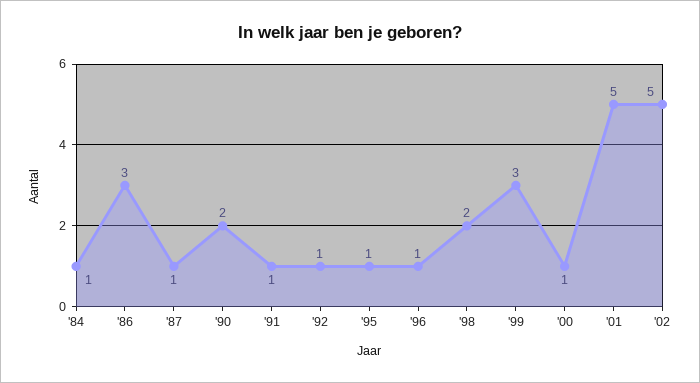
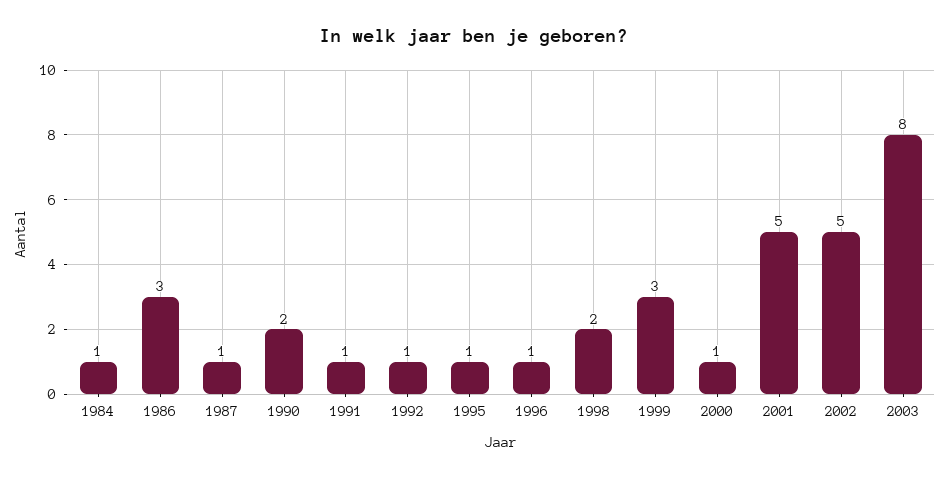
2003: none -> 8

